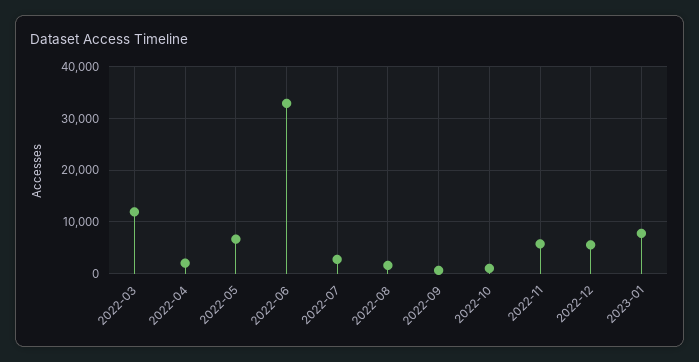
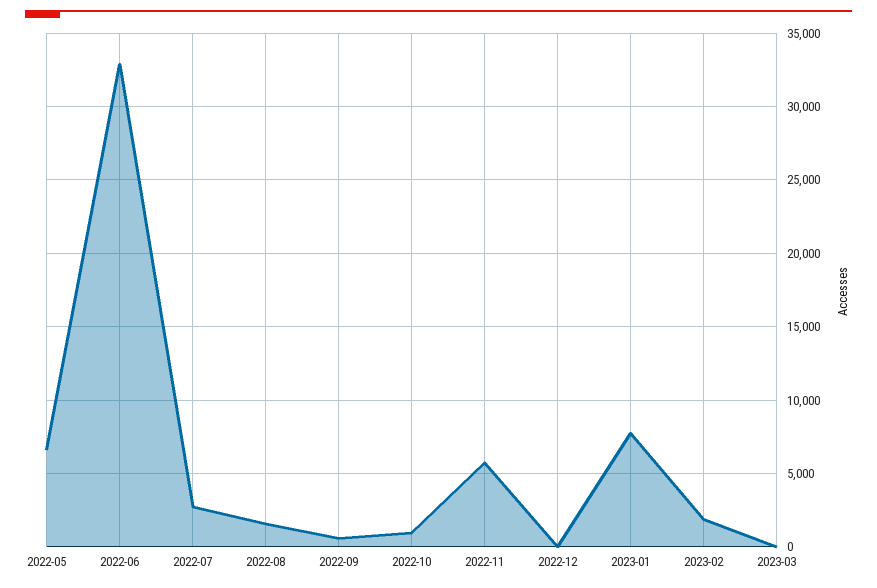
2022-03: 12000 -> none
2022-04: 2000 -> none
2022-12: 6000 -> 0
2023-02: none -> 2000
2023-03: none -> 0

